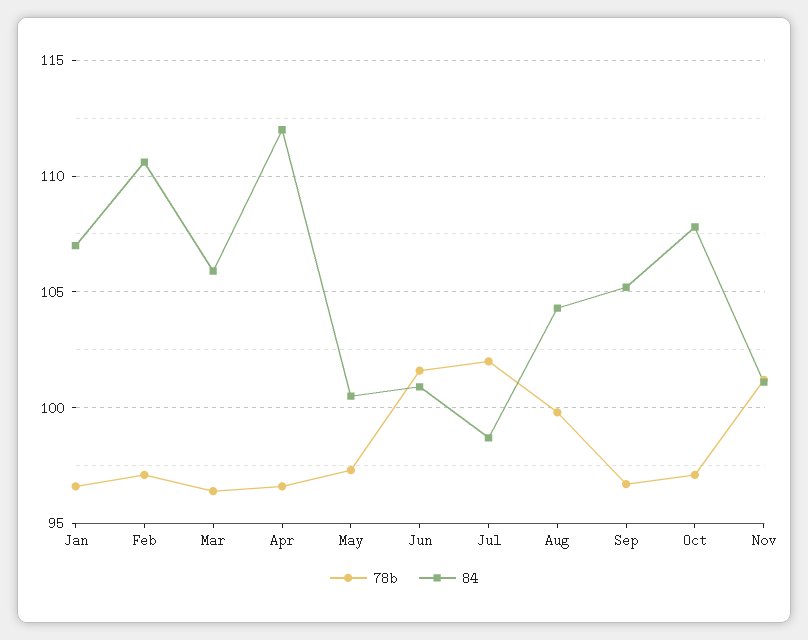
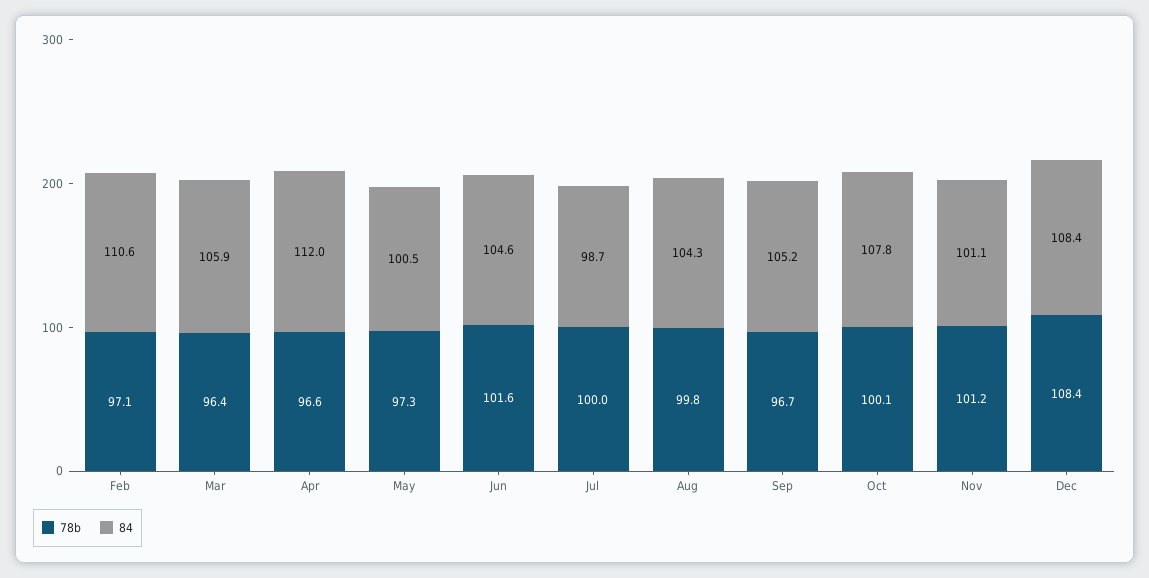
78b, Jan: 96.5 -> none
84, Jan: 107 -> none
84, Jun: 101 -> 104.6
78b, Jul: 102 -> 100
78b, Oct: 97 -> 100.1
78b, Dec: none -> 108.4
84, Dec: none -> 108.4

